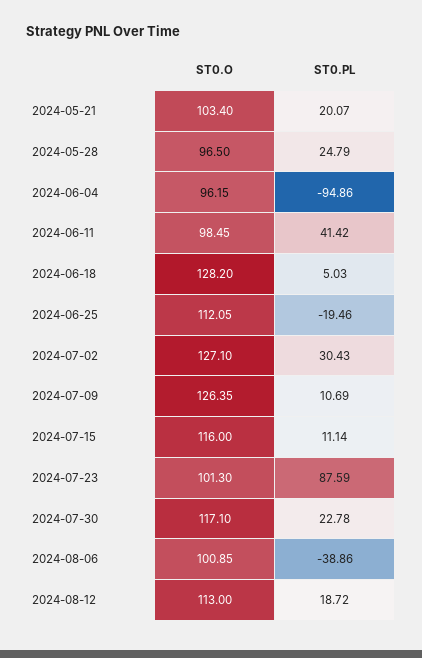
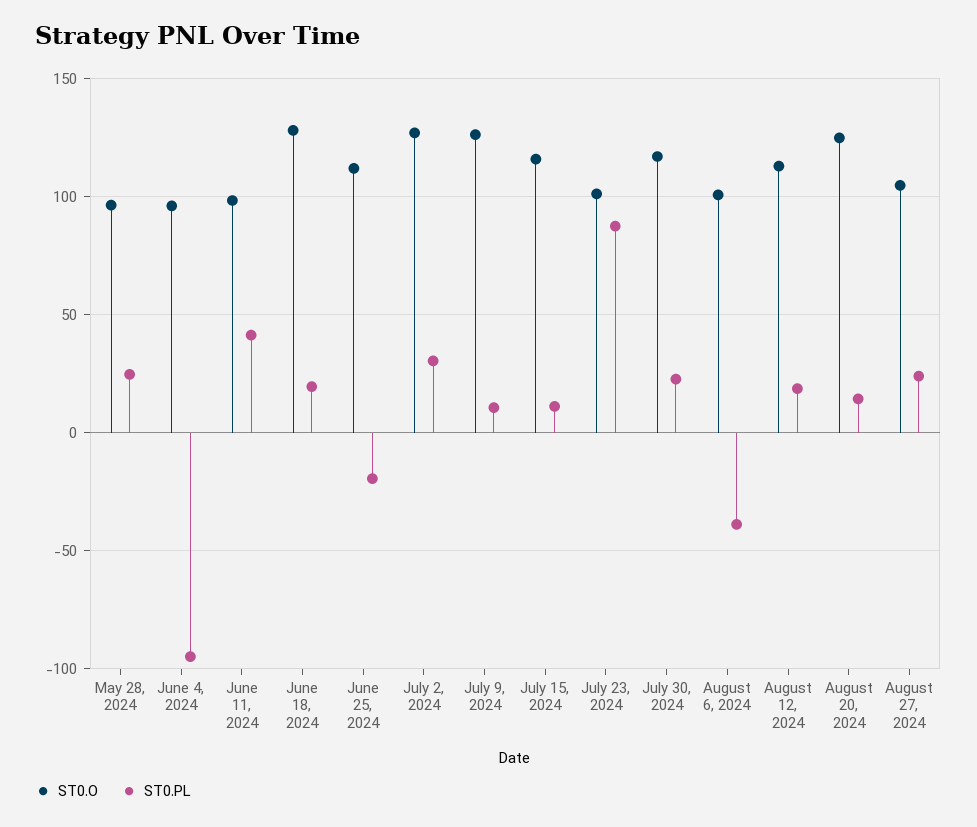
ST0.O, 2024-05-21: 103.4 -> none
ST0.PL, 2024-05-21: 20.07 -> none
ST0.PL, 2024-06-18: 5.03 -> 20
ST0.O, August 20, 2024: none -> 125
ST0.PL, August 20, 2024: none -> 15
ST0.O, August 27, 2024: none -> 105
ST0.PL, August 27, 2024: none -> 25

